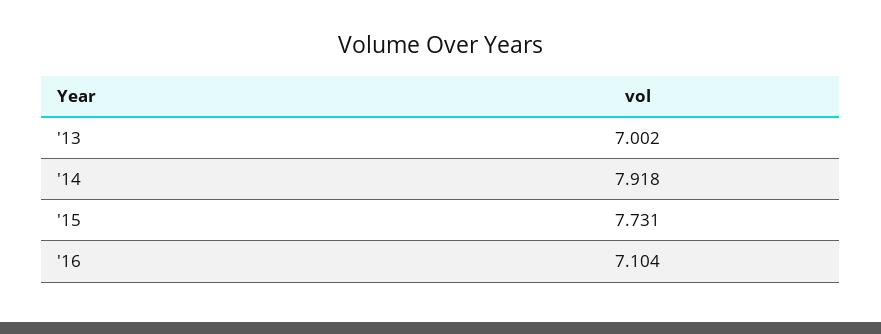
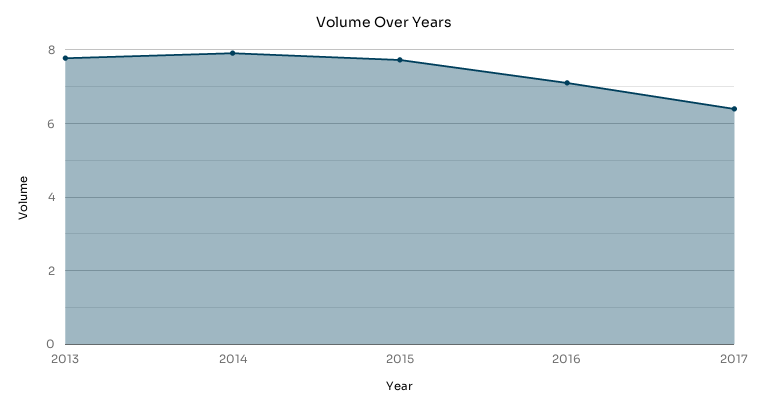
'13: 7.002 -> 7.8
2017: none -> 6.4

